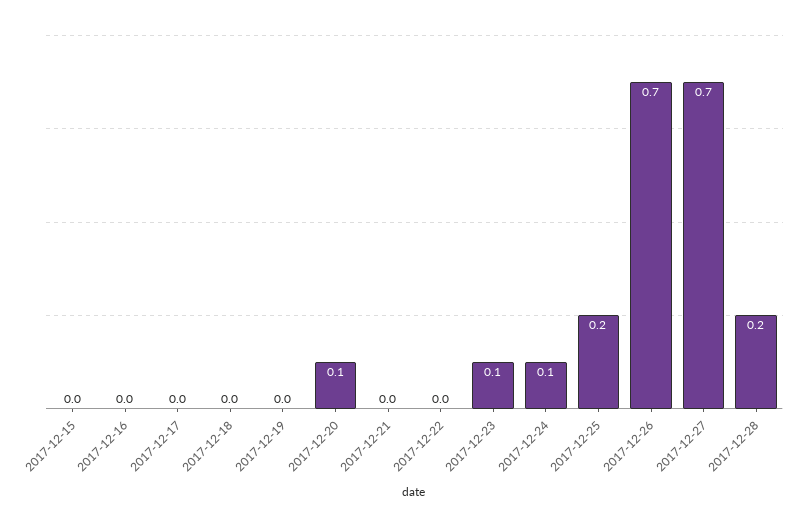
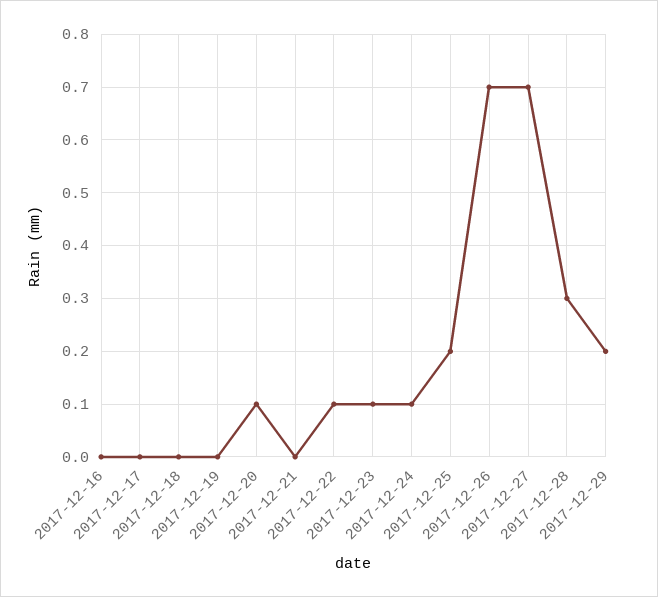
2017-12-15: 0 -> none
2017-12-22: 0 -> 0.1
2017-12-28: 0.2 -> 0.3
2017-12-29: none -> 0.2

